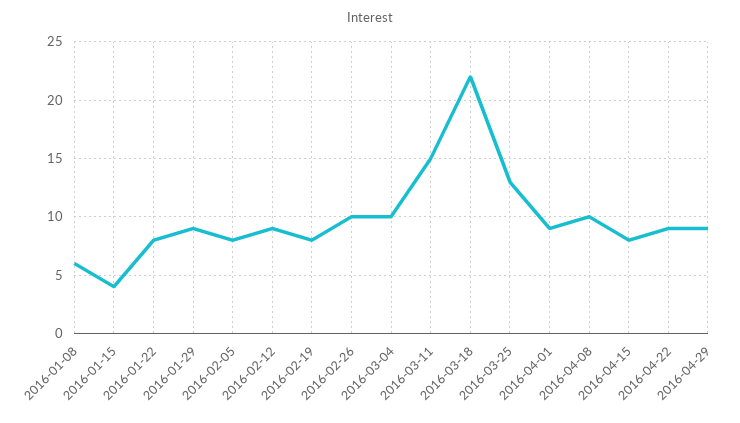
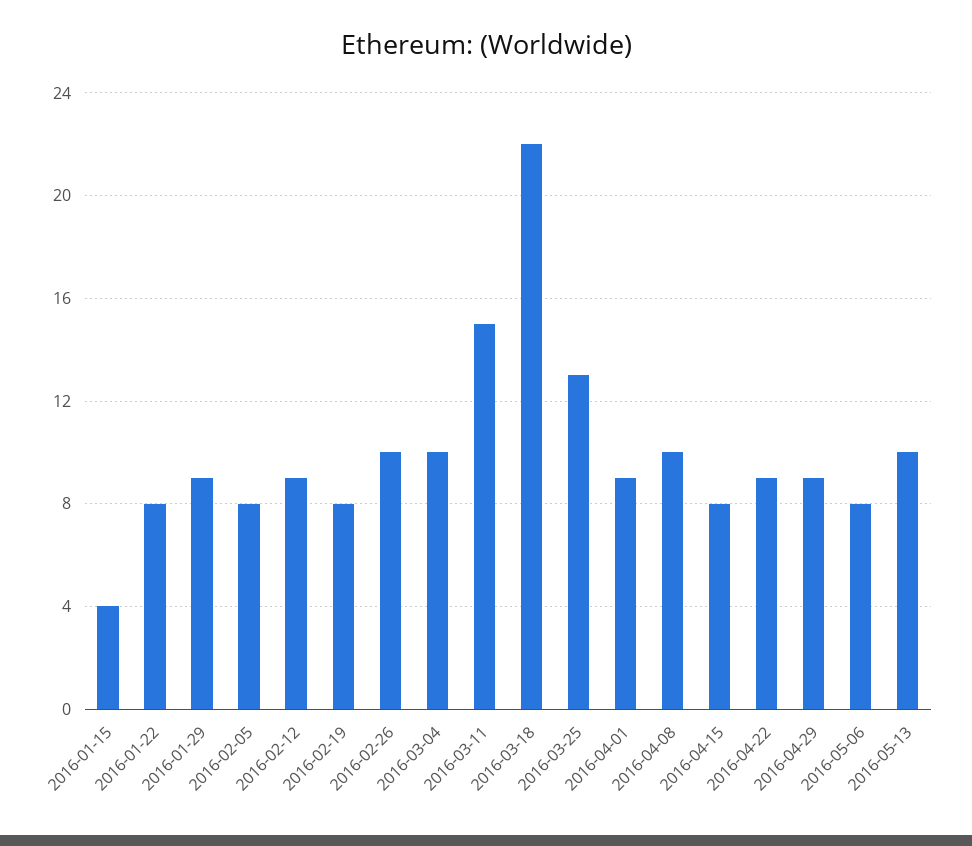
2016-01-08: 6 -> none
2016-05-06: none -> 8
2016-05-13: none -> 10

